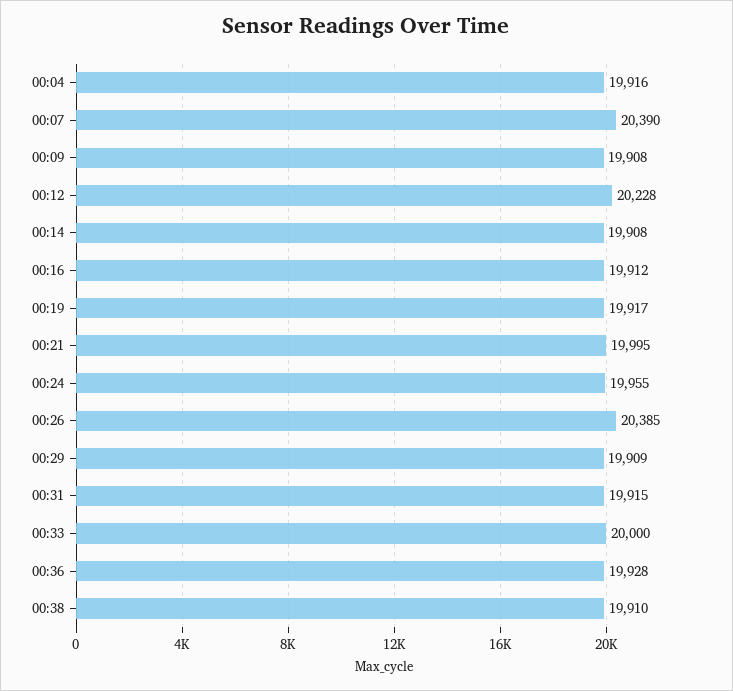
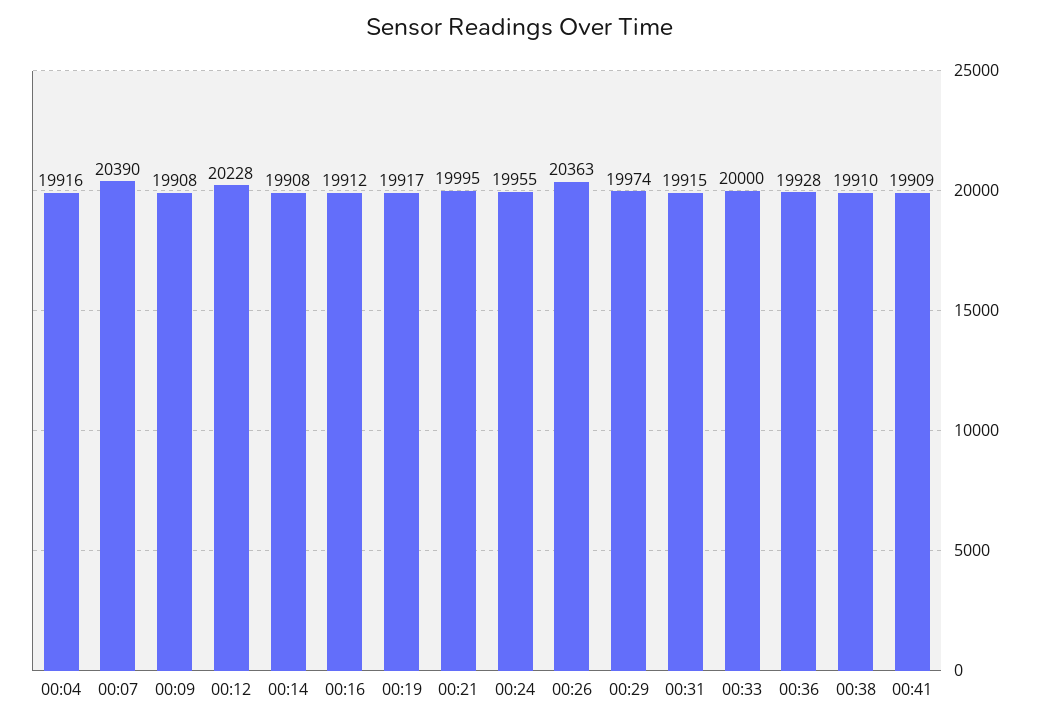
00:26: 20385 -> 20363
00:29: 19909 -> 19974
00:41: none -> 19909

